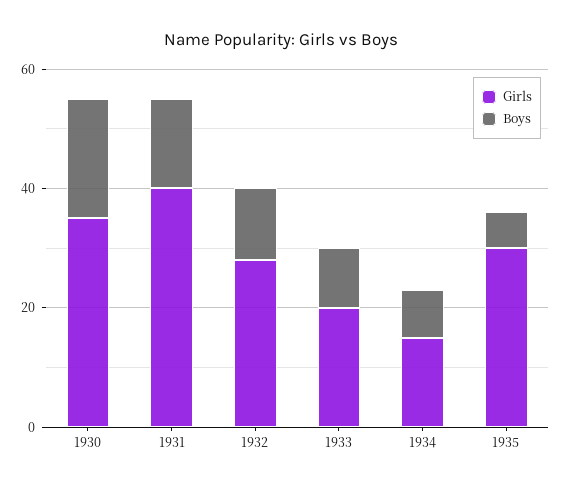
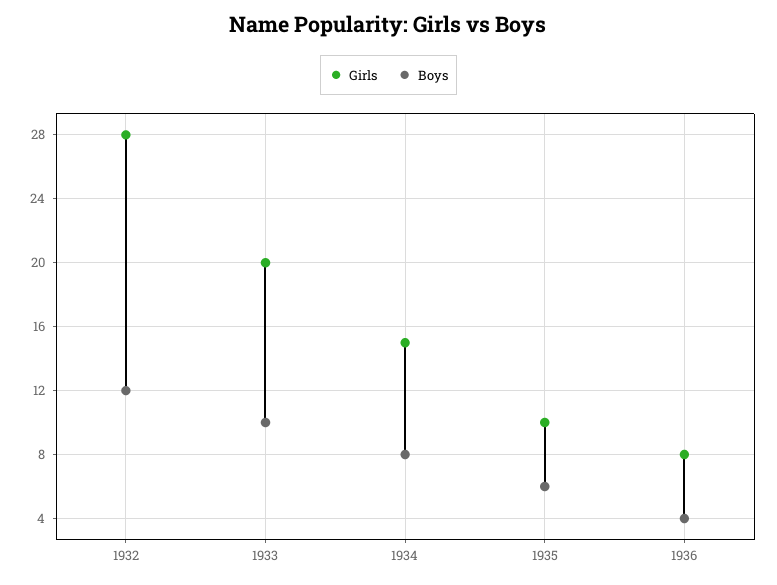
Girls, 1930: 35 -> none
Boys, 1930: 20 -> none
Girls, 1931: 40 -> none
Boys, 1931: 15 -> none
Girls, 1935: 30 -> 10
Girls, 1936: none -> 8
Boys, 1936: none -> 4

